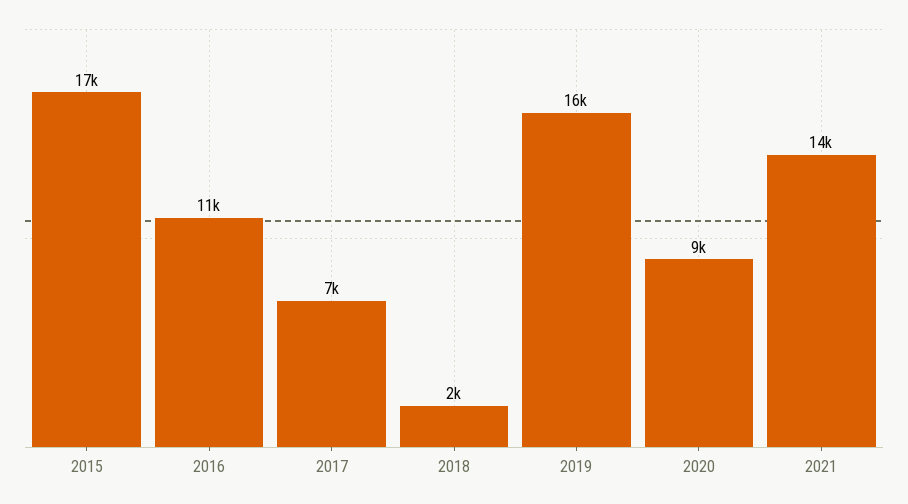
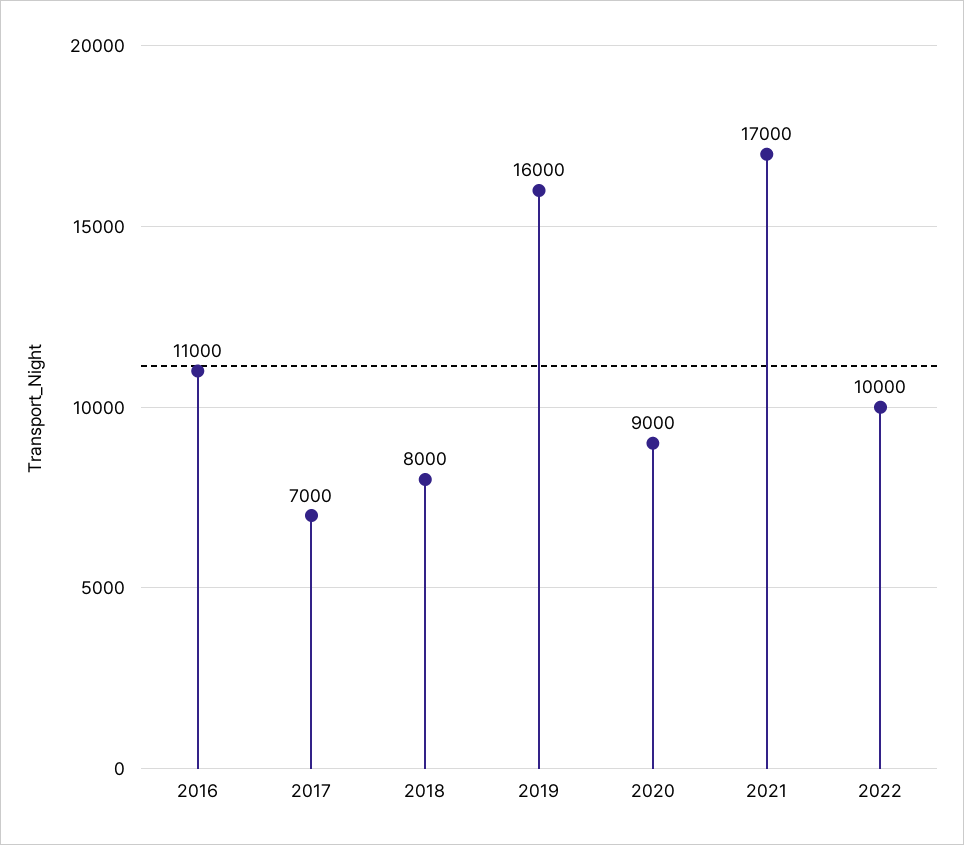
2015: 17000 -> none
2018: 2000 -> 8000
2021: 14000 -> 17000
2022: none -> 10000

